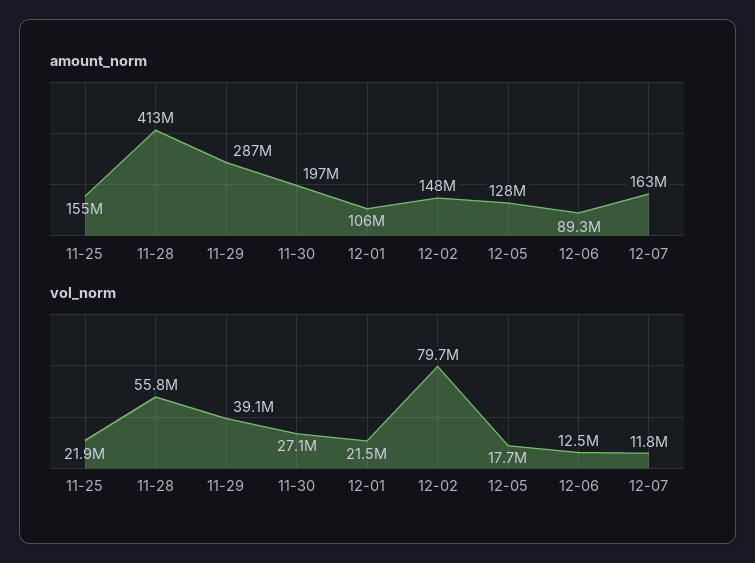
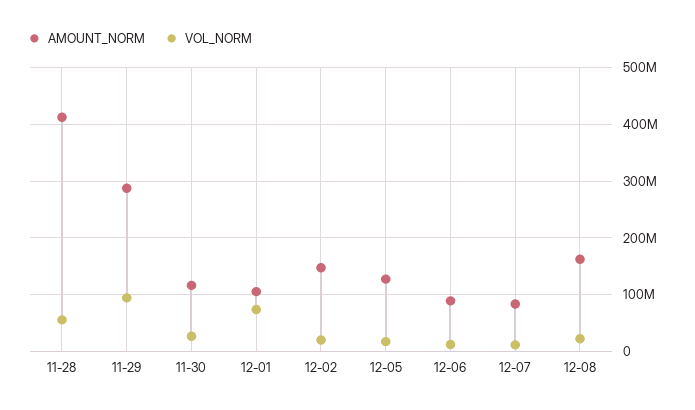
amount_norm, 11-25: 155000000 -> none
amount_norm, 11-30: 197000000 -> 120000000
amount_norm, 12-07: 163000000 -> 80000000
vol_norm, 11-25: 21900000 -> none
vol_norm, 11-29: 39100000 -> 100000000
vol_norm, 12-01: 21500000 -> 80000000
vol_norm, 12-02: 79700000 -> 20000000
amount_norm, 12-08: none -> 160000000
vol_norm, 12-08: none -> 20000000

